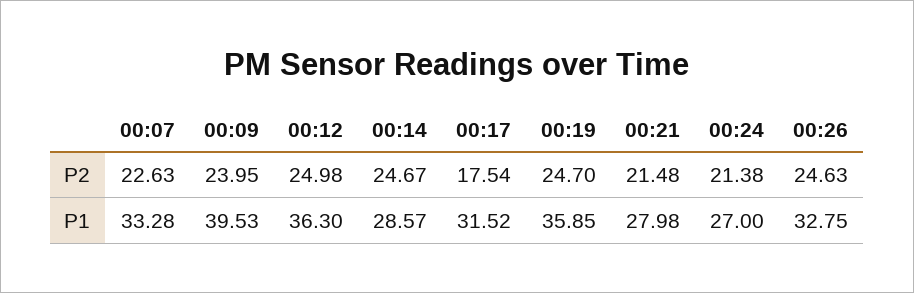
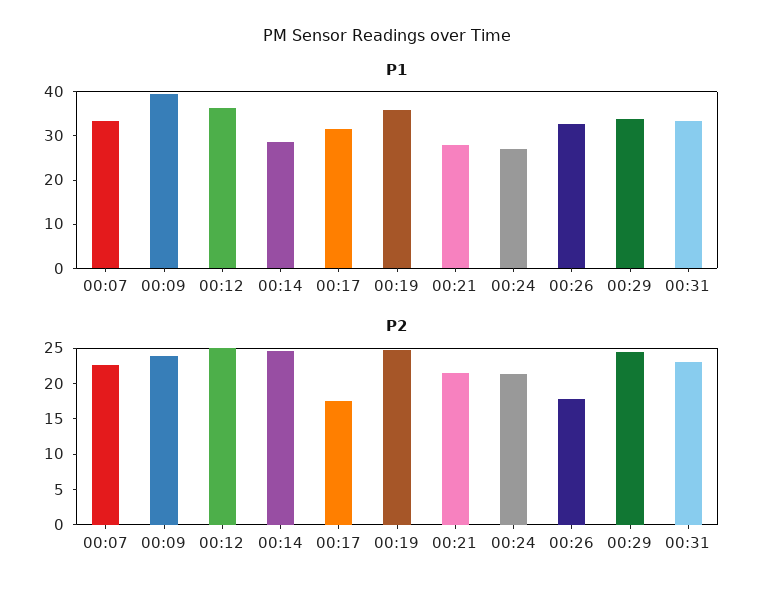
P2, 00:26: 24.63 -> 17.5
P1, 00:29: none -> 34
P1, 00:31: none -> 34
P2, 00:29: none -> 25
P2, 00:31: none -> 22.5

